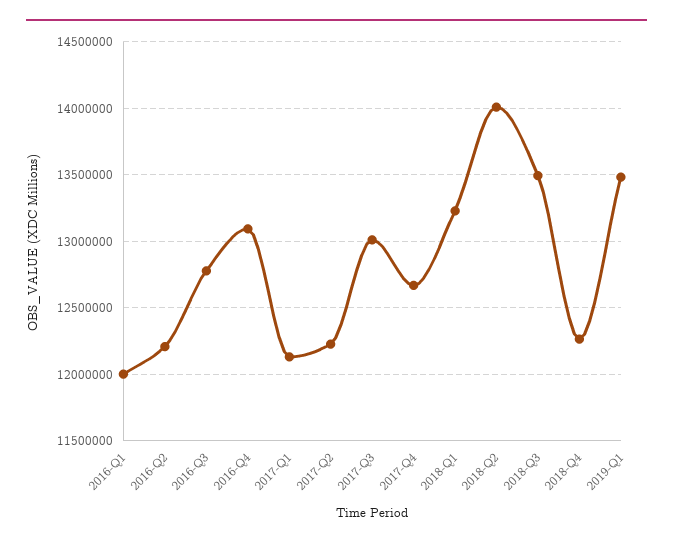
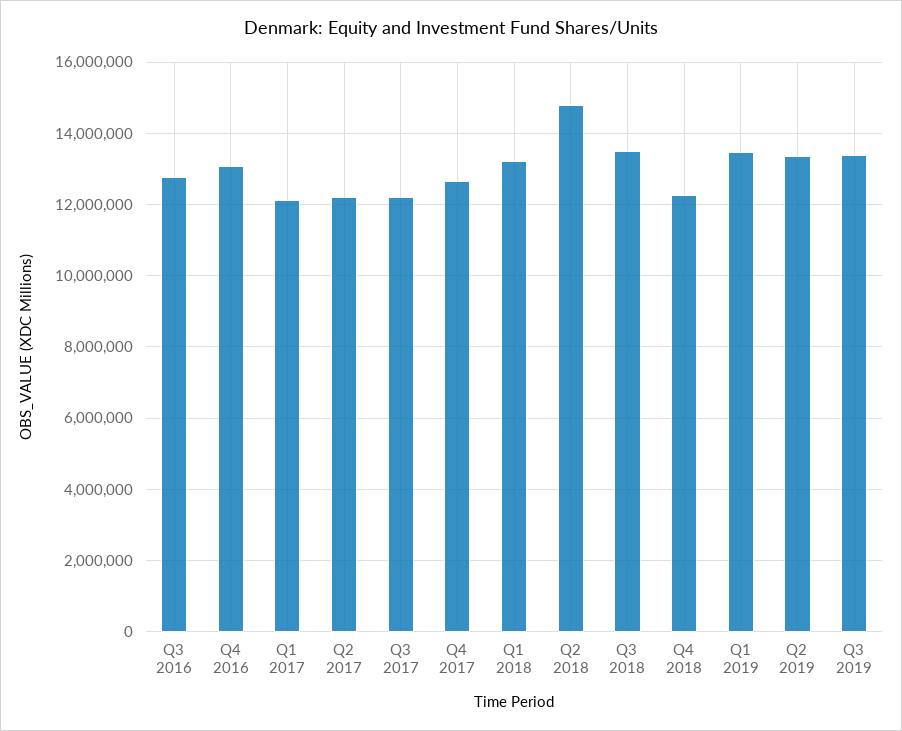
2016-Q1: 12000000 -> none
2016-Q2: 12200000 -> none
2017-Q3: 13000000 -> 12200000
2018-Q2: 14000000 -> 14800000
Q2 2019: none -> 13400000
Q3 2019: none -> 13400000

